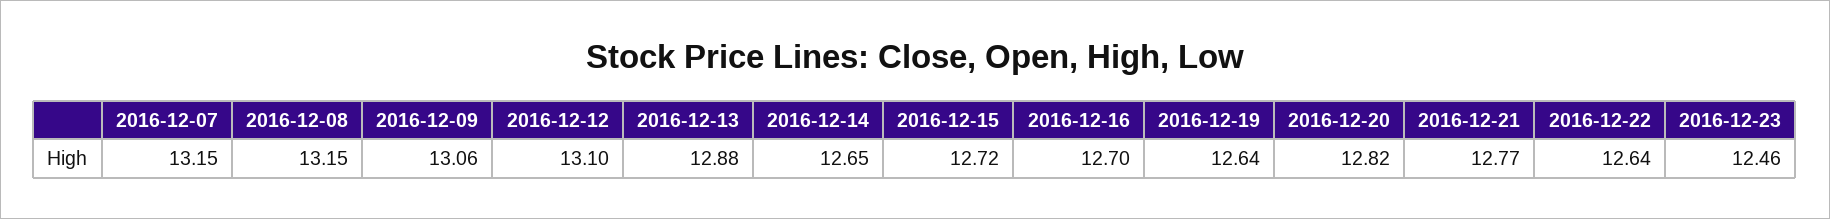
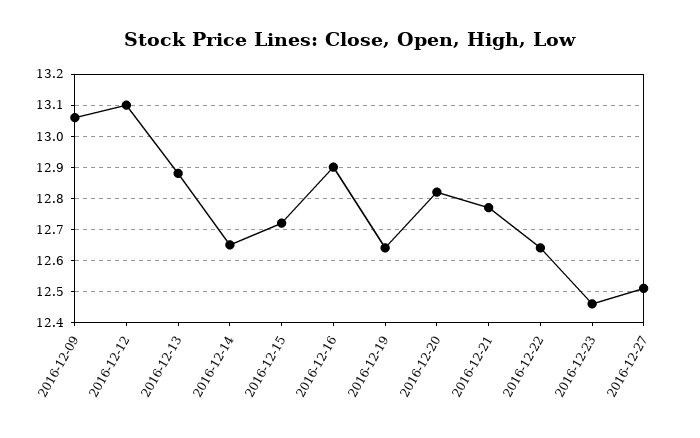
2016-12-07: 13.15 -> none
2016-12-08: 13.15 -> none
2016-12-16: 12.7 -> 12.9
2016-12-27: none -> 12.5

